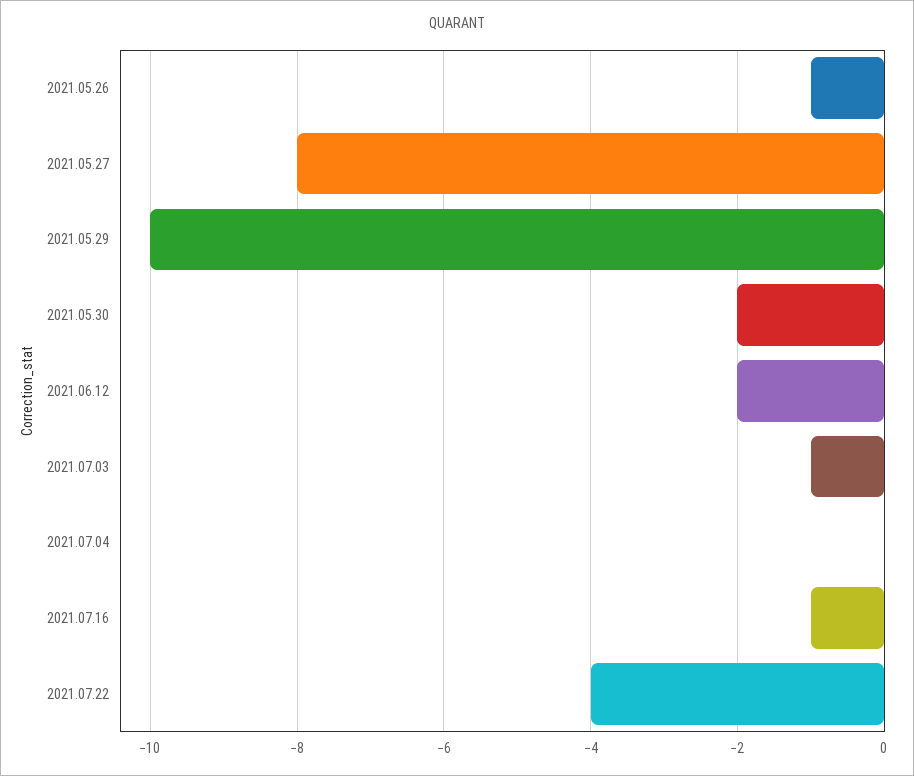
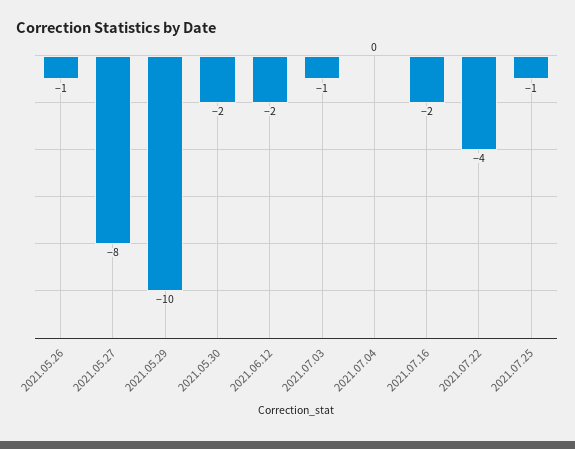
2021.07.16: -1 -> -2
2021.07.25: none -> -1

